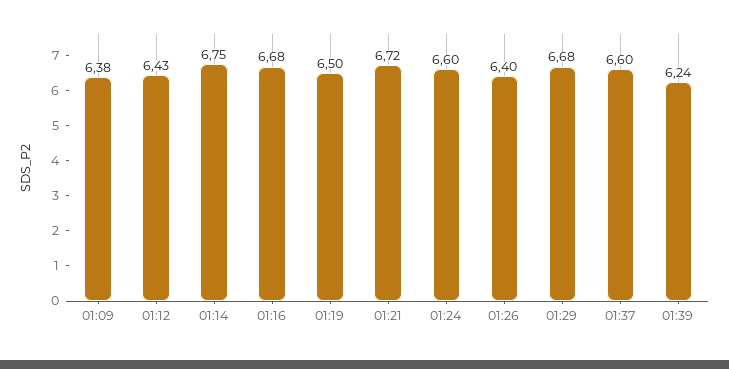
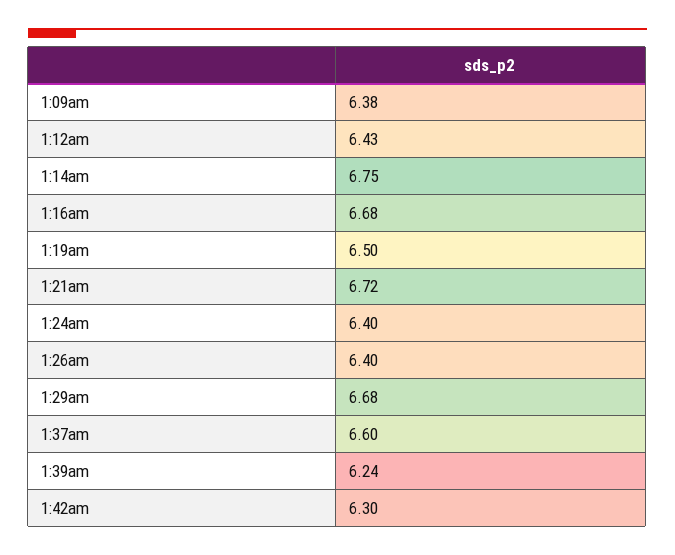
01:24: 6.6 -> 6.4
1:42am: none -> 6.3

